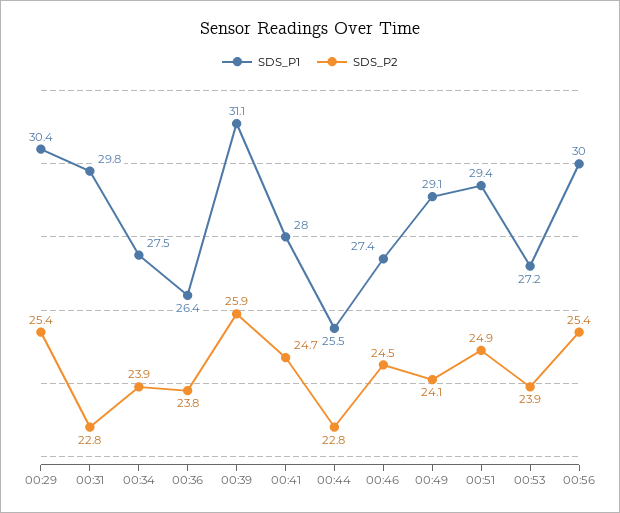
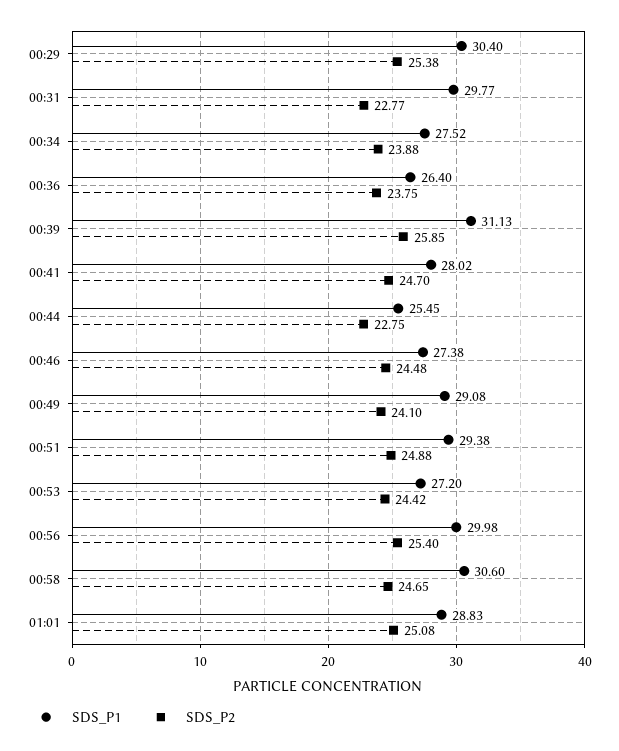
SDS_P2, 00:53: 23.9 -> 24.42
SDS_P1, 00:58: none -> 30.6
SDS_P2, 00:58: none -> 24.65
SDS_P1, 01:01: none -> 28.83
SDS_P2, 01:01: none -> 25.08

